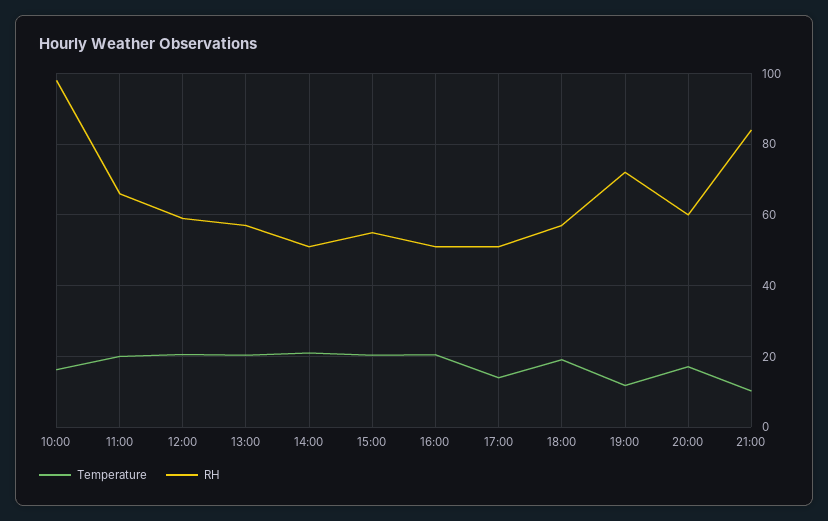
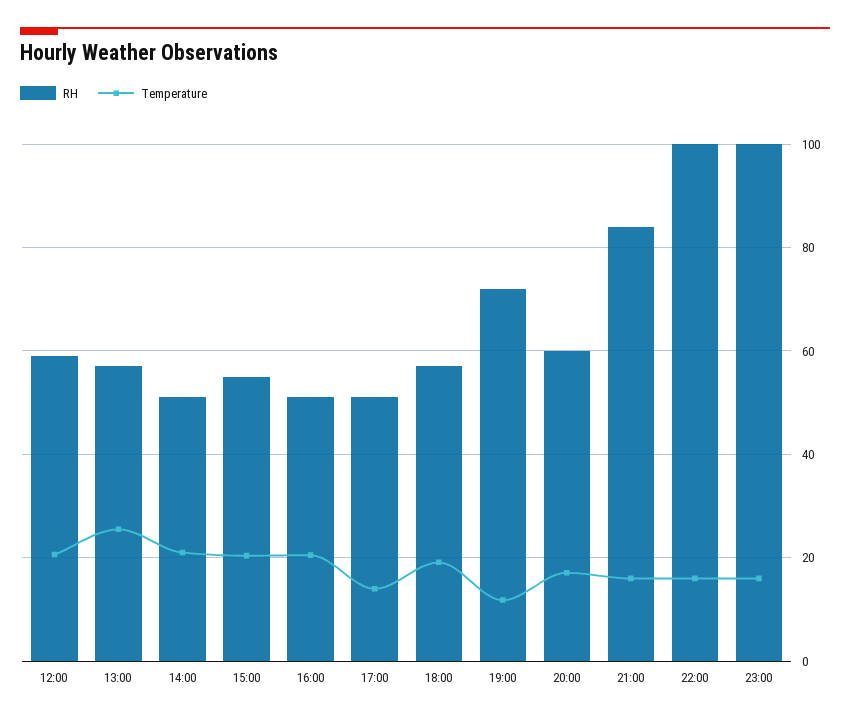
Temperature, 10:00: 16 -> none
RH, 10:00: 98 -> none
Temperature, 11:00: 20 -> none
RH, 11:00: 66 -> none
Temperature, 13:00: 20 -> 26
Temperature, 21:00: 10 -> 16
RH, 22:00: none -> 100
Temperature, 22:00: none -> 16
RH, 23:00: none -> 100
Temperature, 23:00: none -> 16

